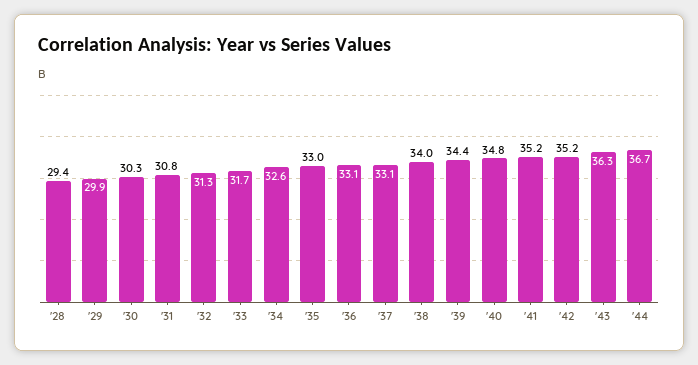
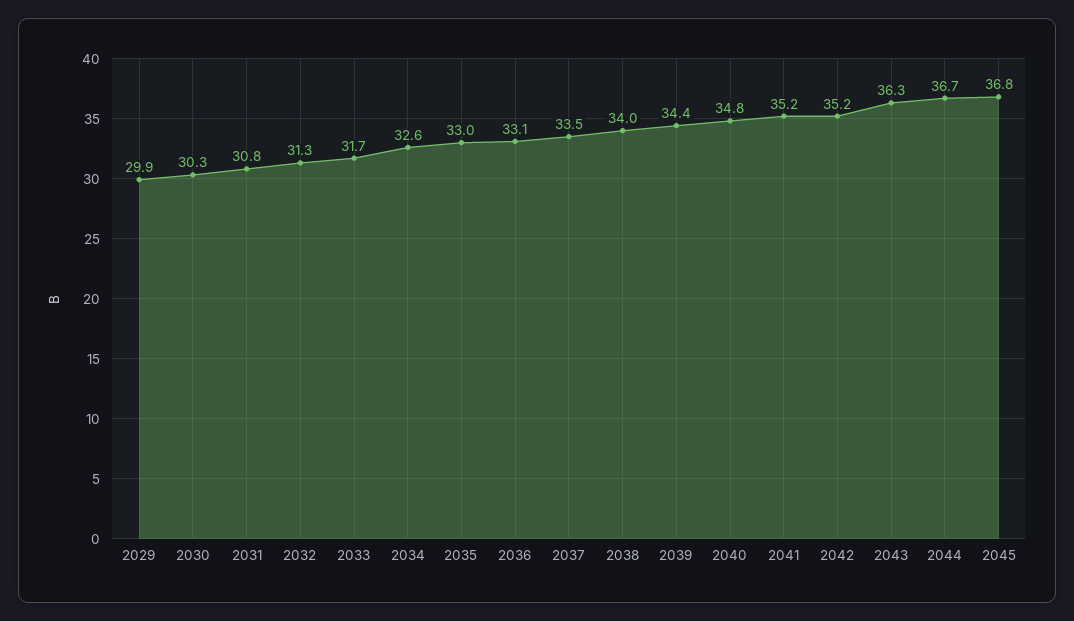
'28: 29.4 -> none
'37: 33.1 -> 33.5
2045: none -> 36.8

